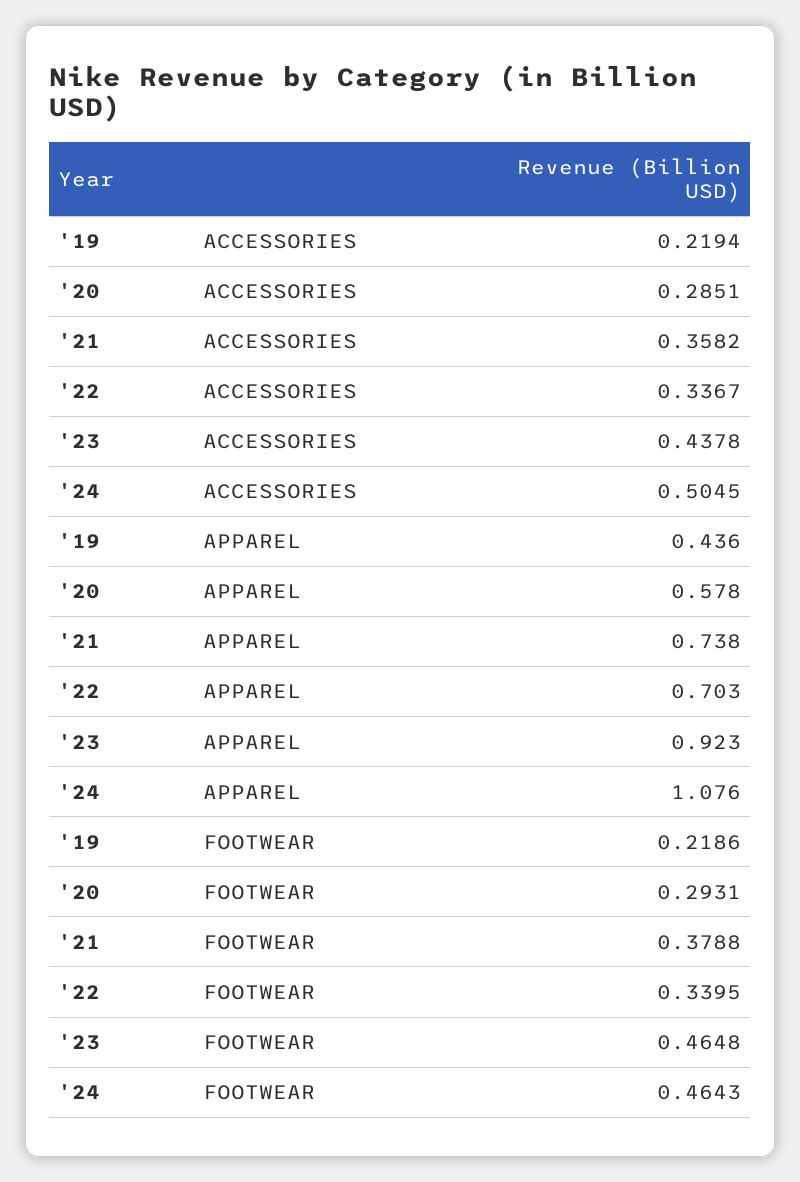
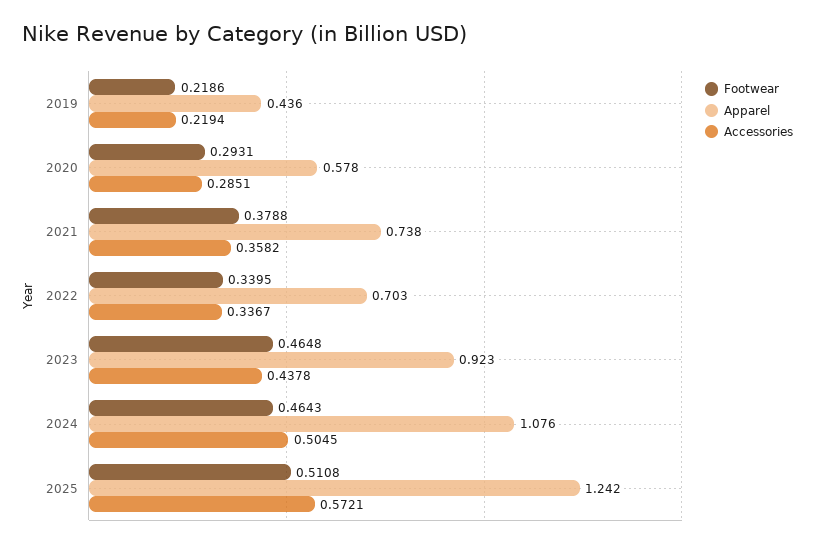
FOOTWEAR, 2025: none -> 0.5108
APPAREL, 2025: none -> 1.242
ACCESSORIES, 2025: none -> 0.5721

